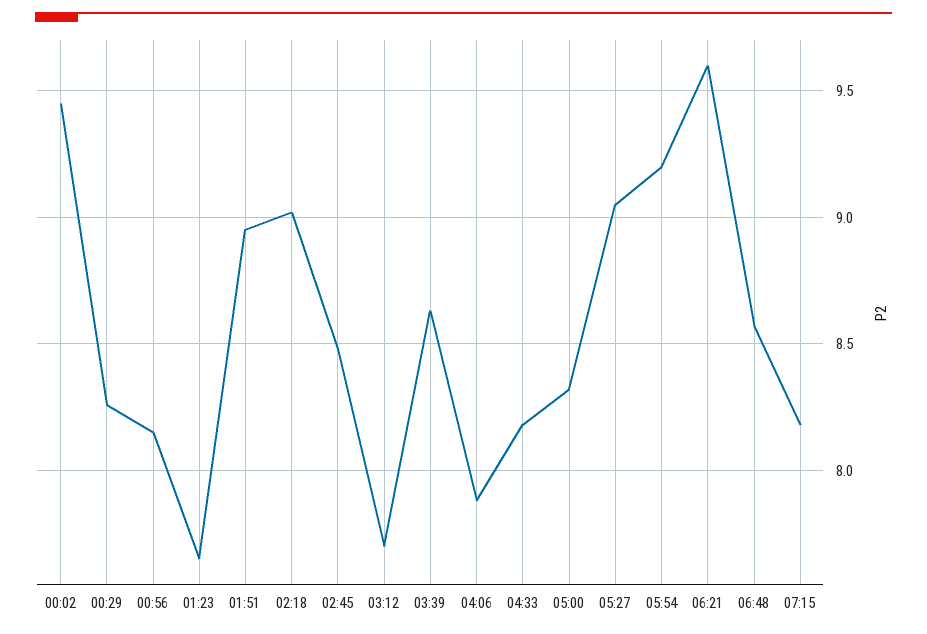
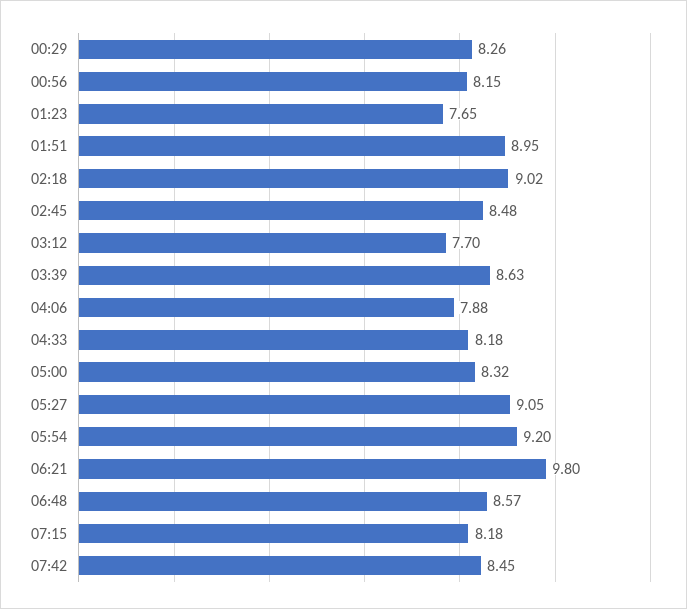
00:02: 9.45 -> none
06:21: 9.6 -> 9.8
07:42: none -> 8.45

